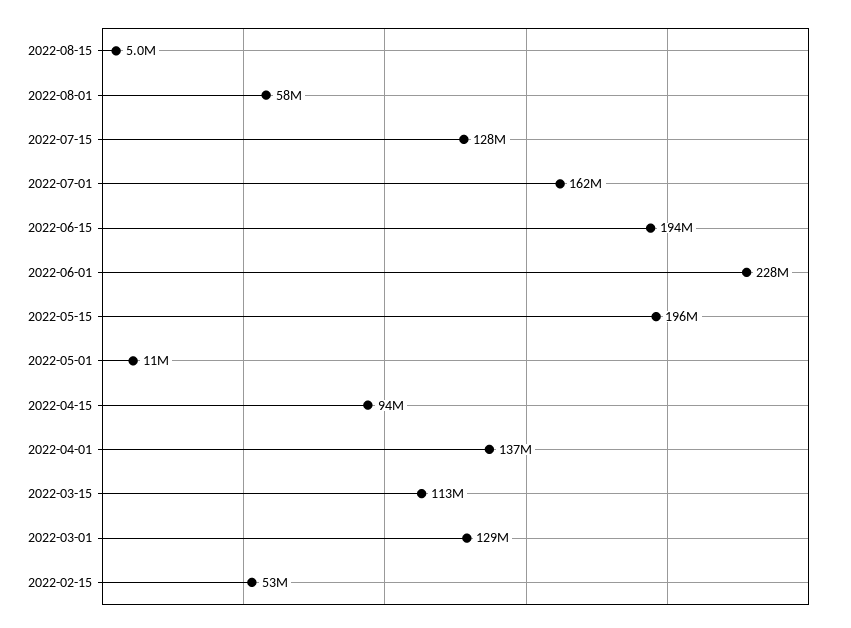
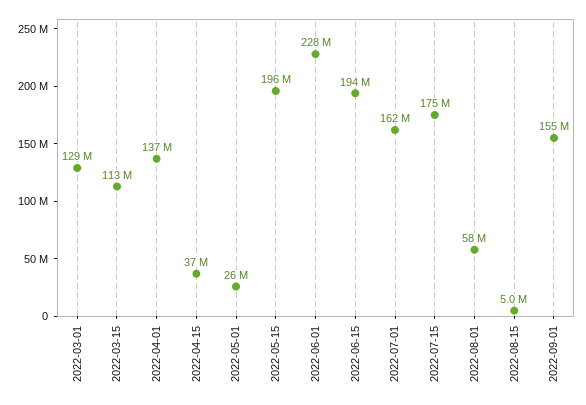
2022-07-15: 128000000 -> 175000000
2022-05-01: 11000000 -> 26000000
2022-04-15: 94000000 -> 37000000
2022-02-15: 53000000 -> none
2022-09-01: none -> 155000000

